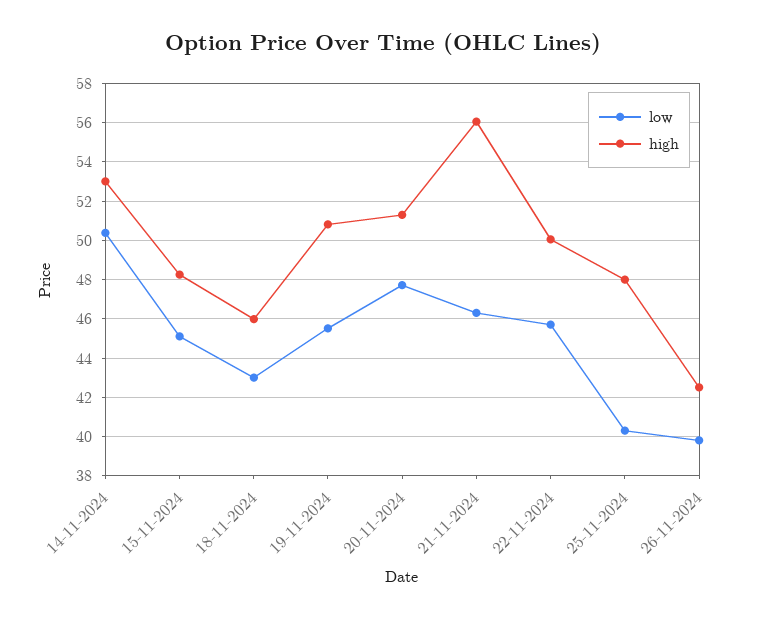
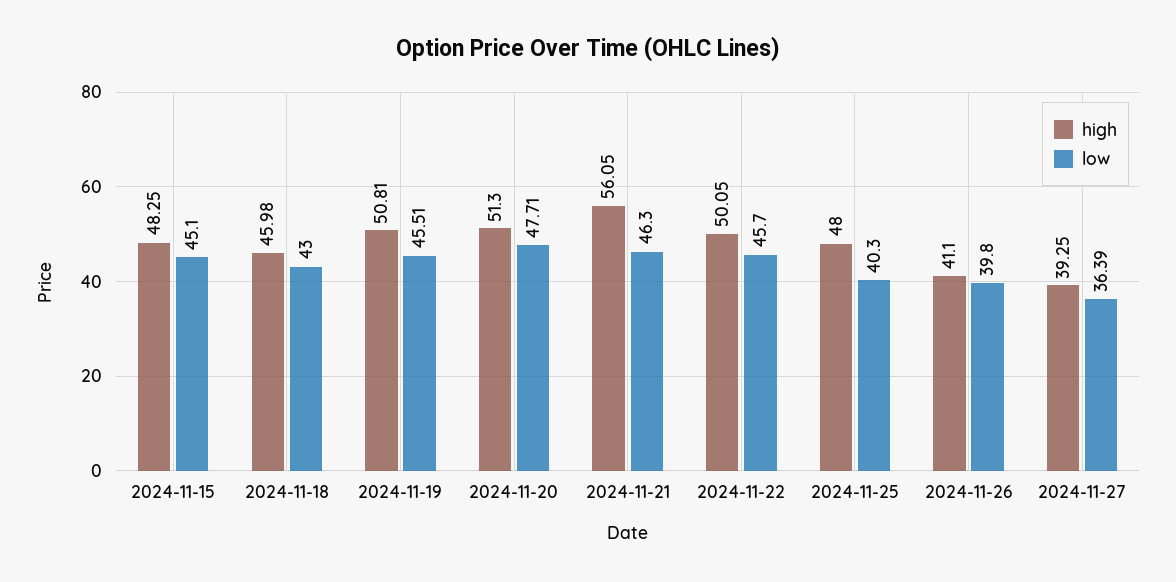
low, 14-11-2024: 50.5 -> none
high, 14-11-2024: 53 -> none
high, 26-11-2024: 42.5 -> 41.1
high, 2024-11-27: none -> 39.25
low, 2024-11-27: none -> 36.39

